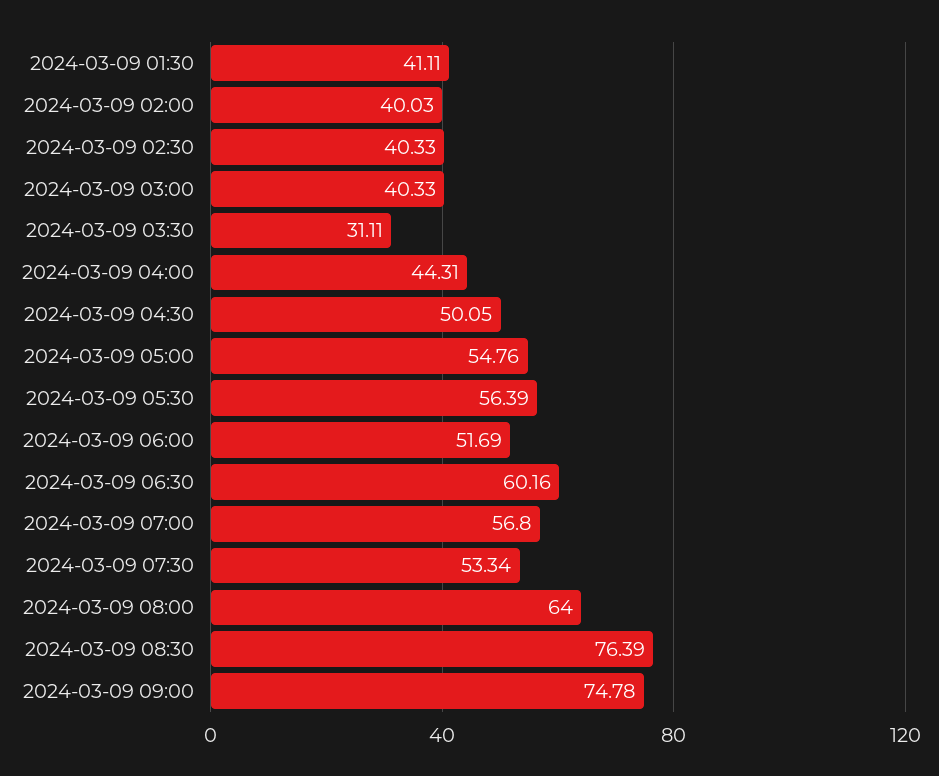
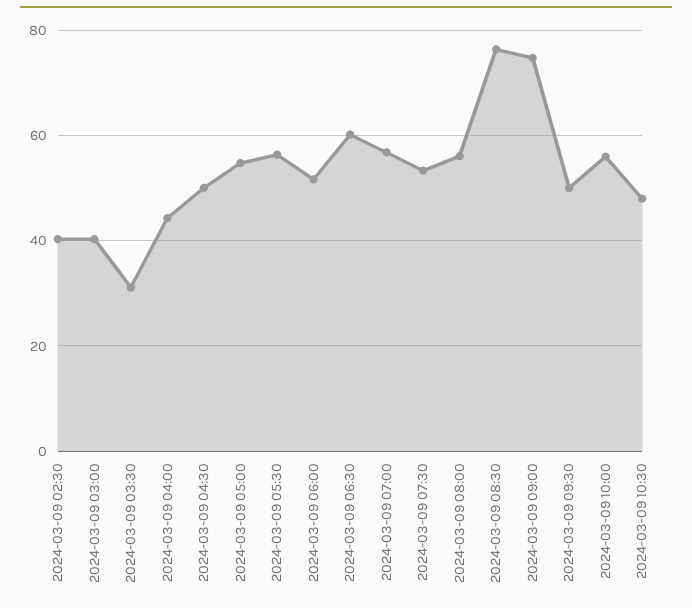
2024-03-09 01:30: 41.11 -> none
2024-03-09 02:00: 40.03 -> none
2024-03-09 08:00: 64 -> 56
2024-03-09 09:30: none -> 50
2024-03-09 10:00: none -> 56
2024-03-09 10:30: none -> 48

